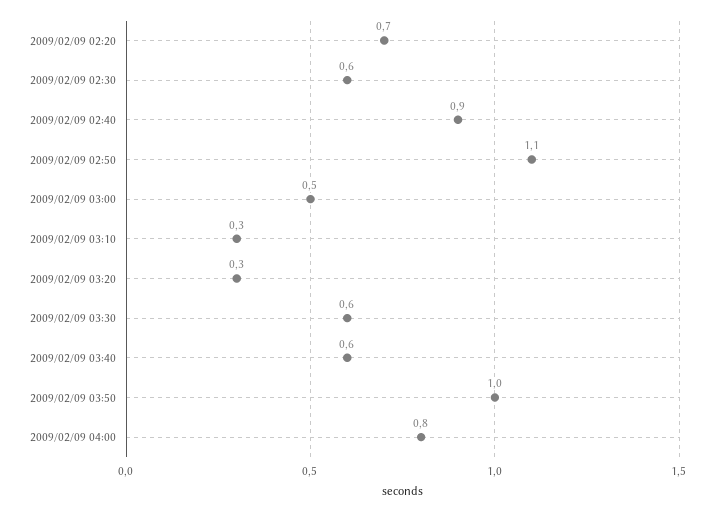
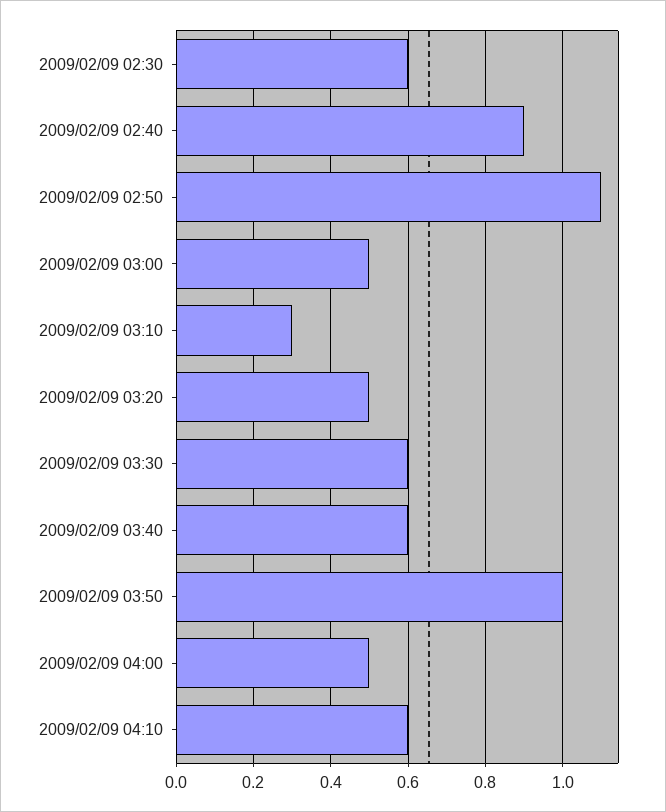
2009/02/09 02:20: 0.7 -> none
2009/02/09 03:20: 0.3 -> 0.5
2009/02/09 04:00: 0.8 -> 0.5
2009/02/09 04:10: none -> 0.6

